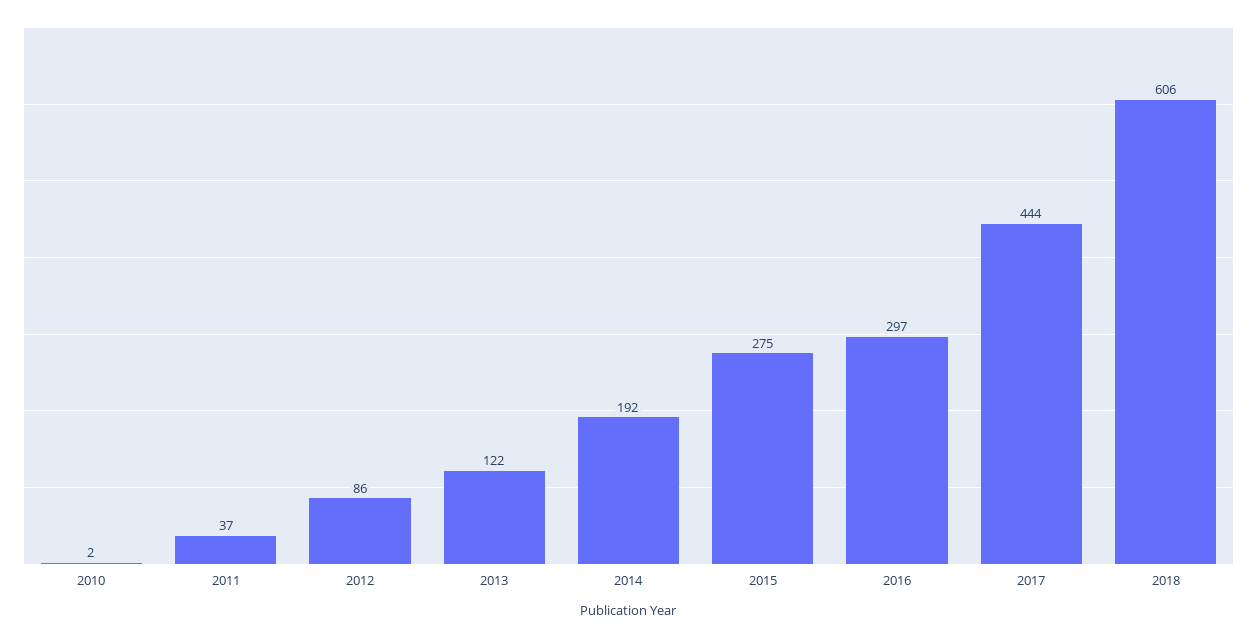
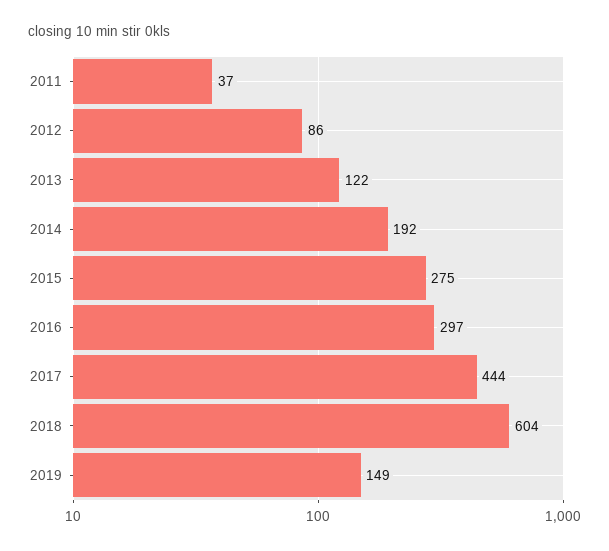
2010: 2 -> none
2018: 606 -> 604
2019: none -> 149

